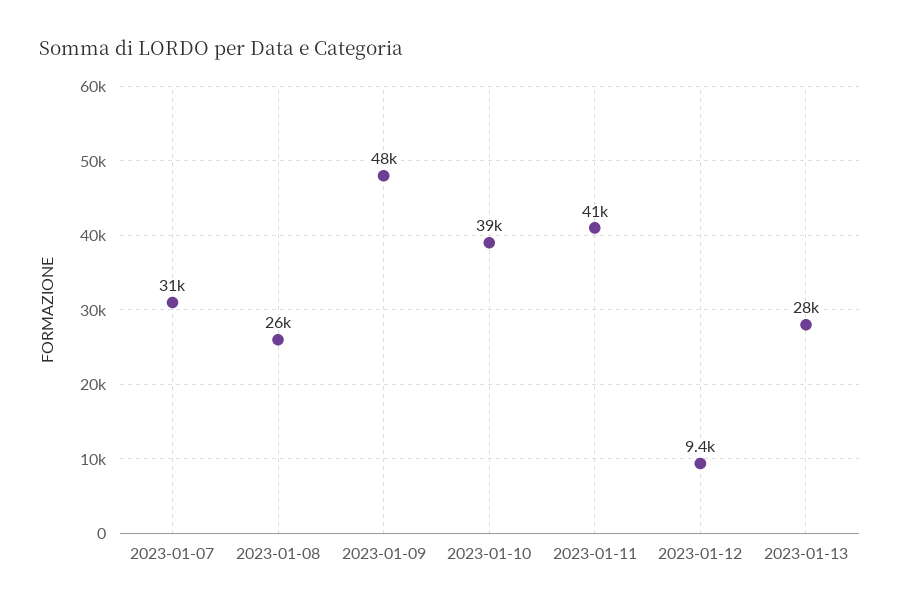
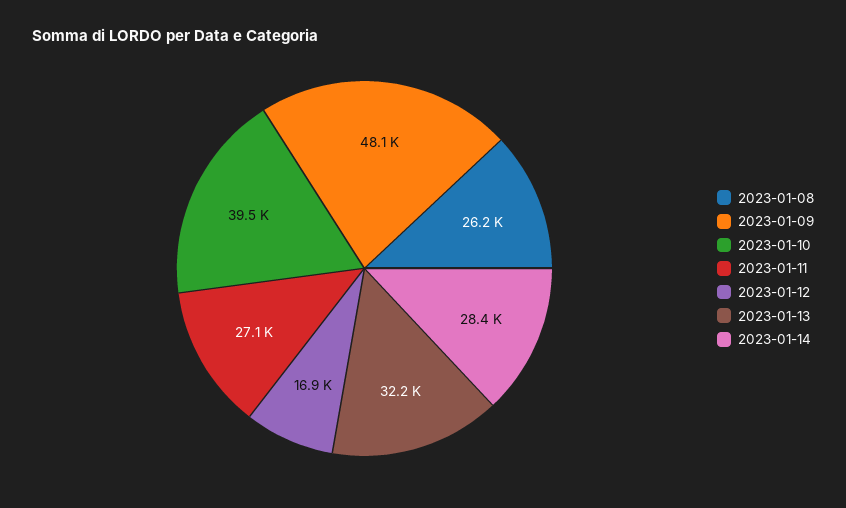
2023-01-07: 31000 -> none
2023-01-11: 41000 -> 27100
2023-01-12: 9400 -> 16900
2023-01-13: 28000 -> 32200
2023-01-14: none -> 28400

